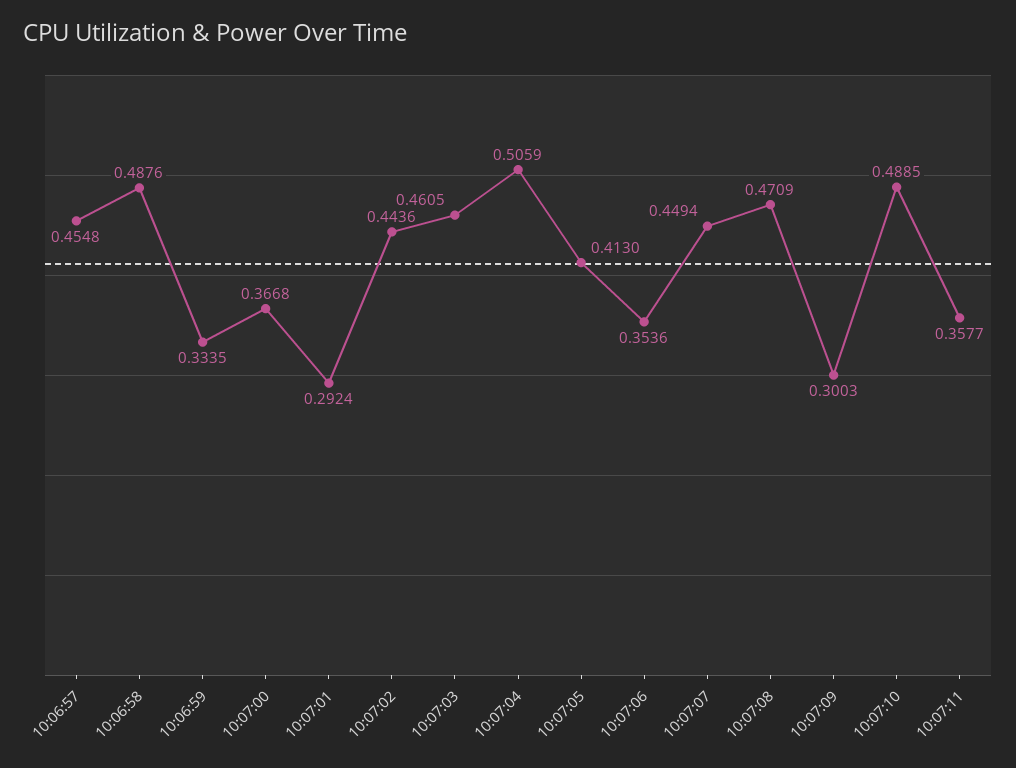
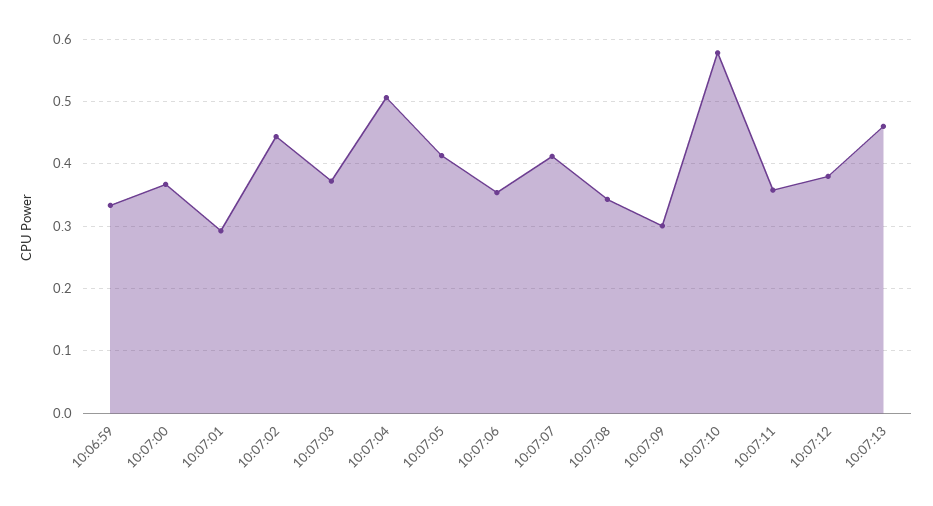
10:06:57: 0.4548 -> none
10:06:58: 0.4876 -> none
10:07:03: 0.4605 -> 0.37
10:07:07: 0.4494 -> 0.41
10:07:08: 0.4709 -> 0.34
10:07:10: 0.4885 -> 0.58
10:07:12: none -> 0.38
10:07:13: none -> 0.46

